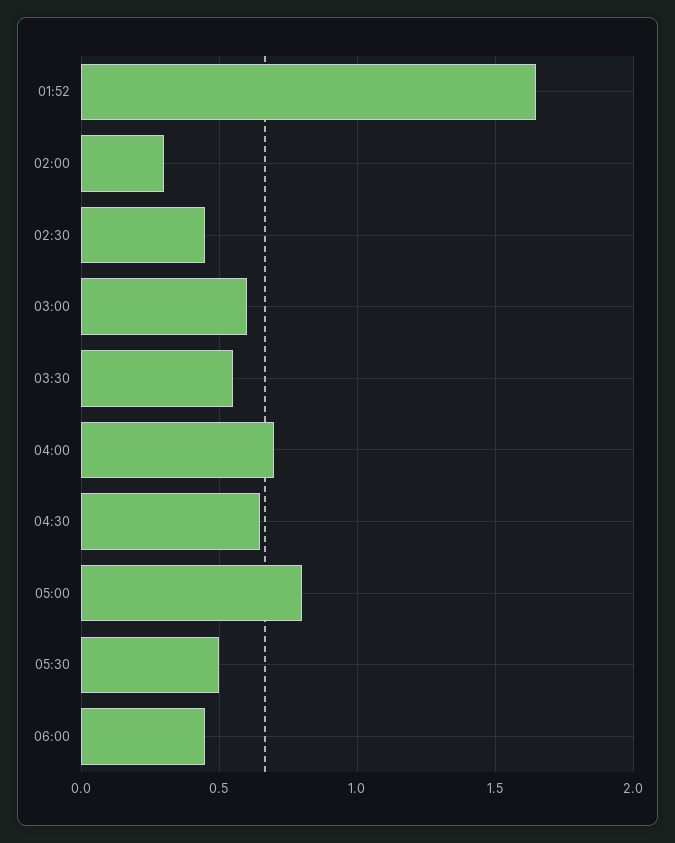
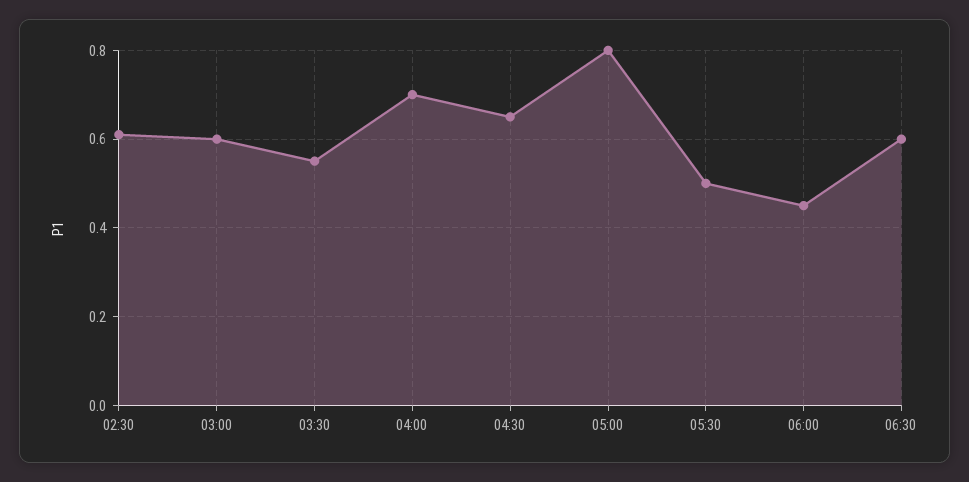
01:52: 1.65 -> none
02:00: 0.3 -> none
02:30: 0.45 -> 0.6
06:30: none -> 0.6

